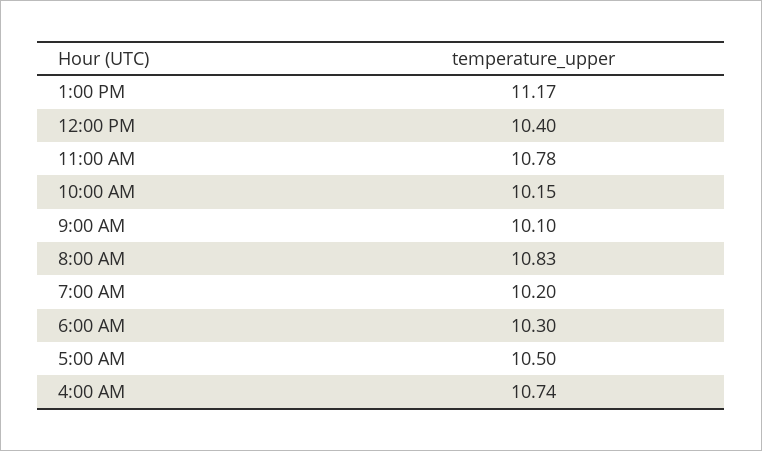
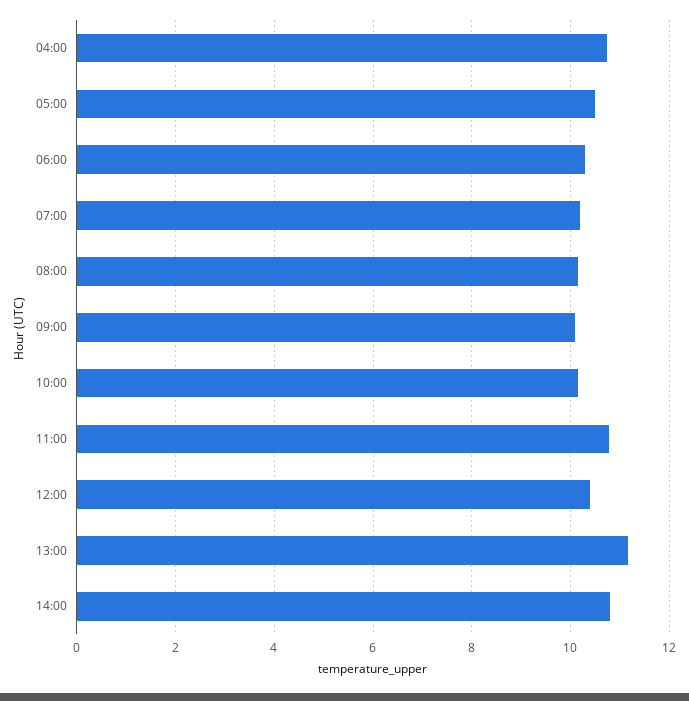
8:00 AM: 10.83 -> 10.2
14:00: none -> 10.8

